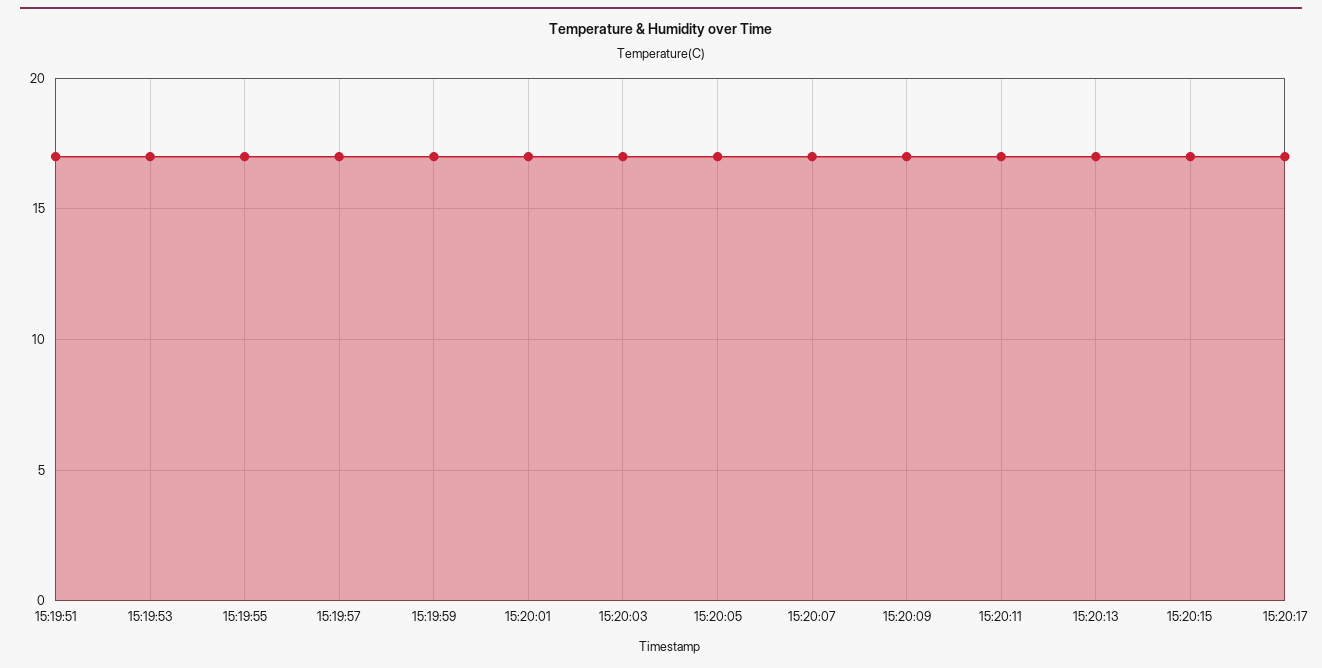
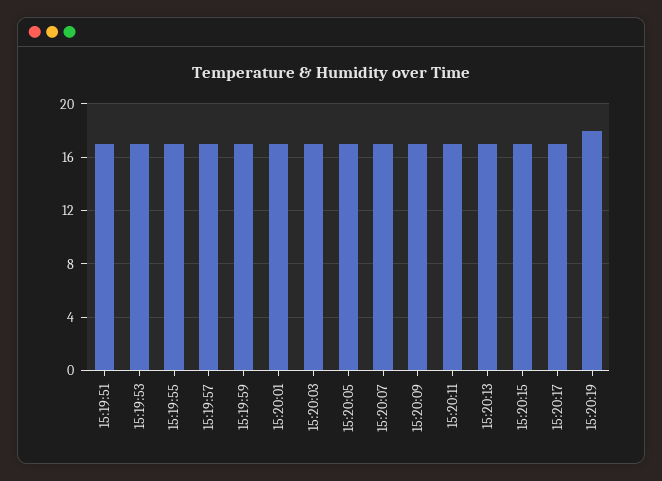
15:20:19: none -> 18

